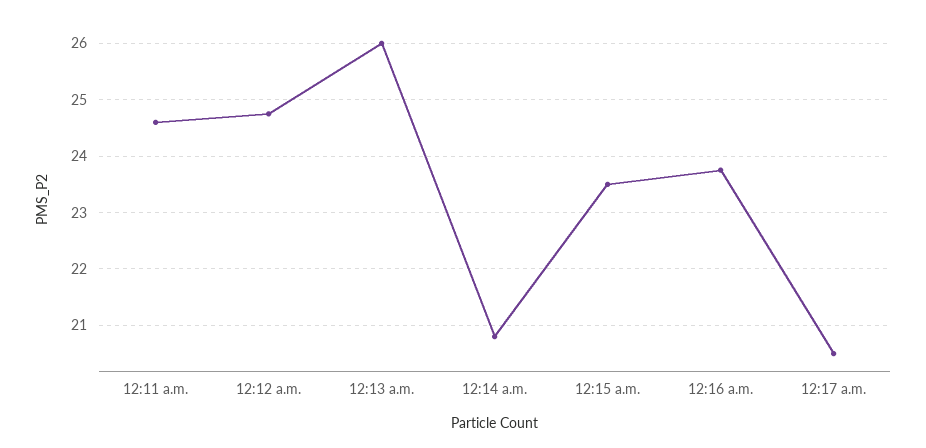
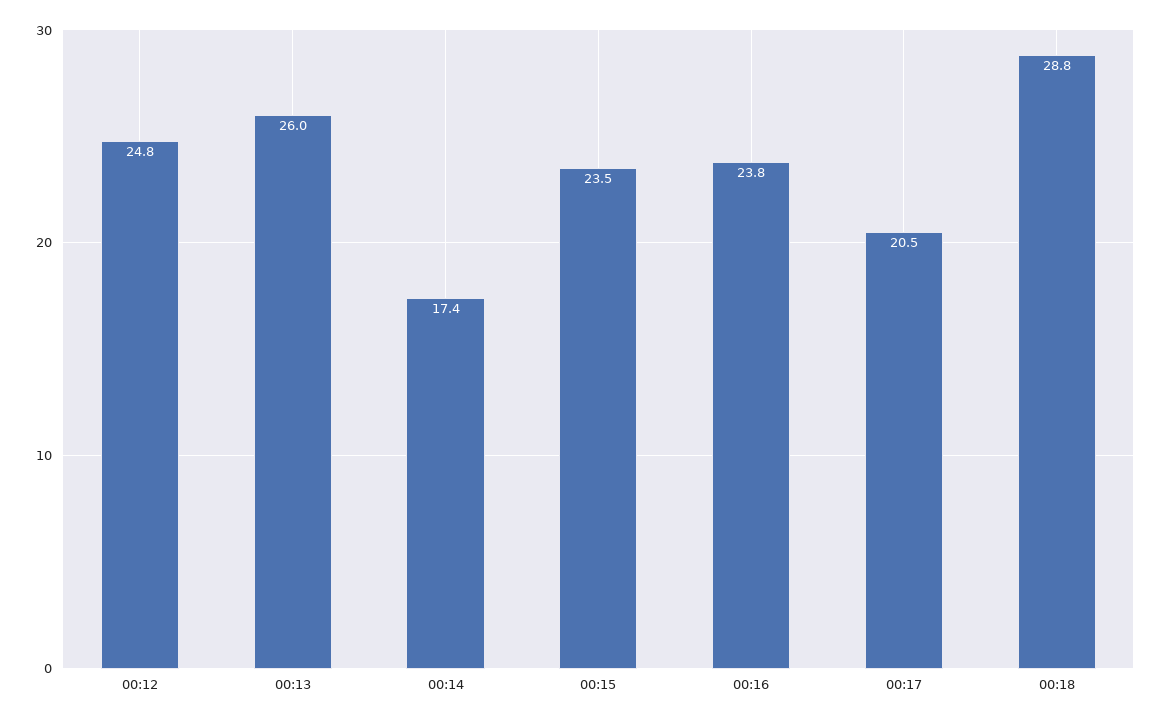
12:11 a.m.: 24.6 -> none
12:14 a.m.: 20.8 -> 17.4
00:18: none -> 28.8

